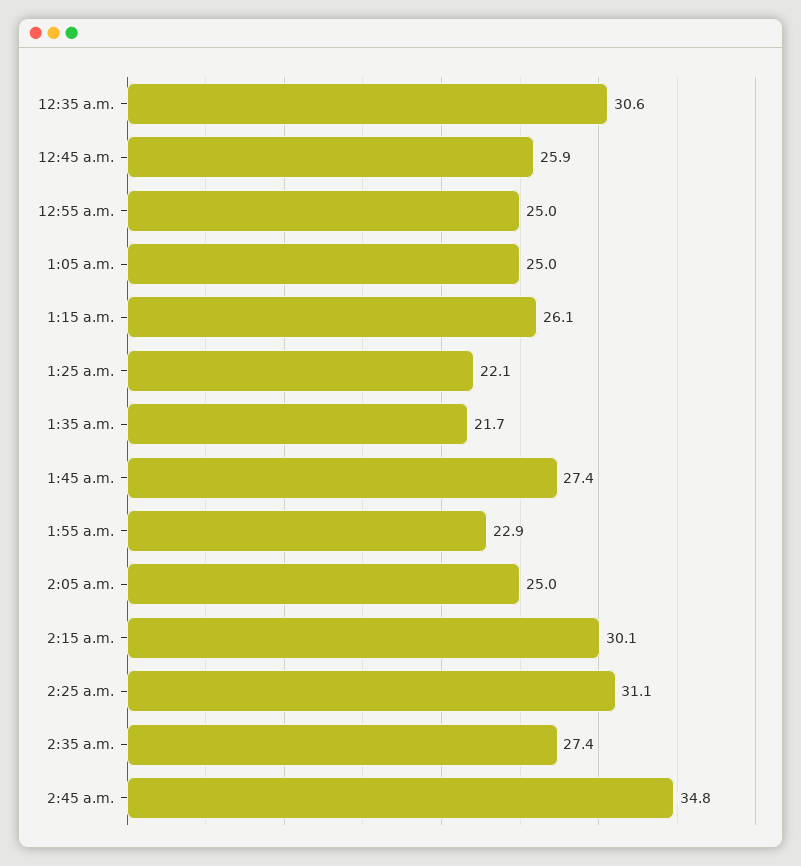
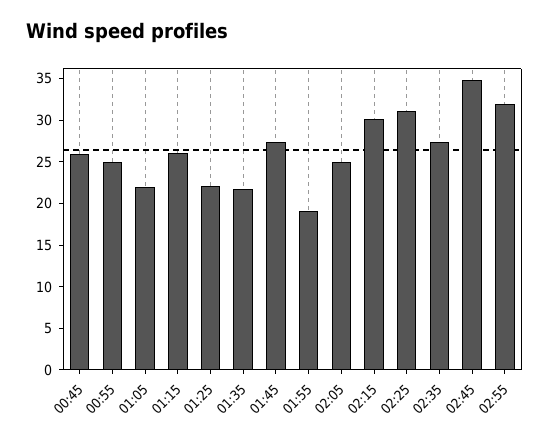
12:35 a.m.: 30.6 -> none
1:05 a.m.: 25 -> 22
1:55 a.m.: 22.9 -> 19
02:55: none -> 32

